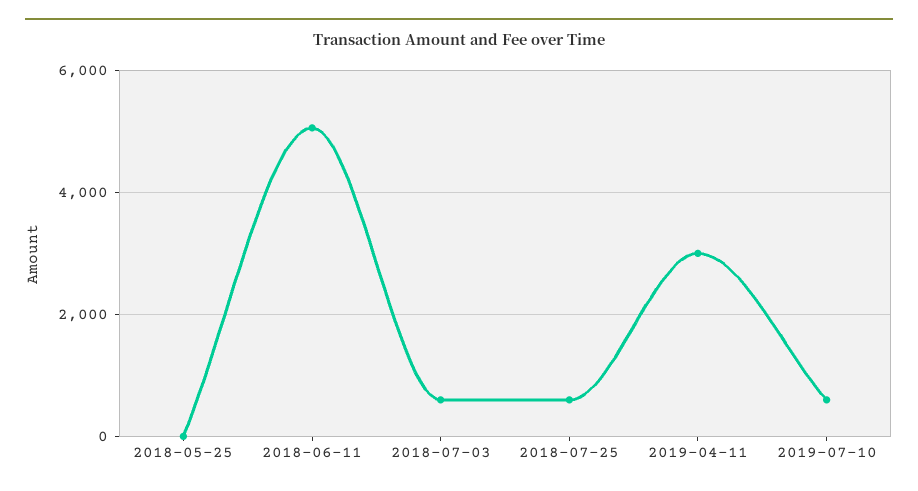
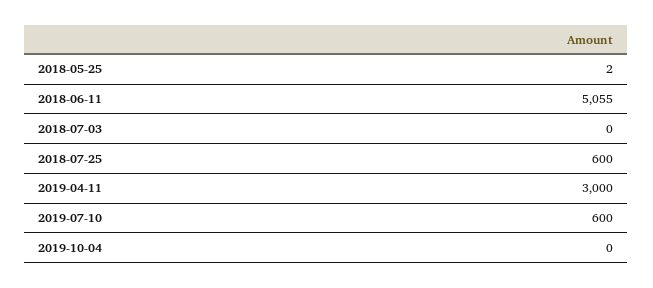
2018-07-03: 600 -> 0
2019-10-04: none -> 0

